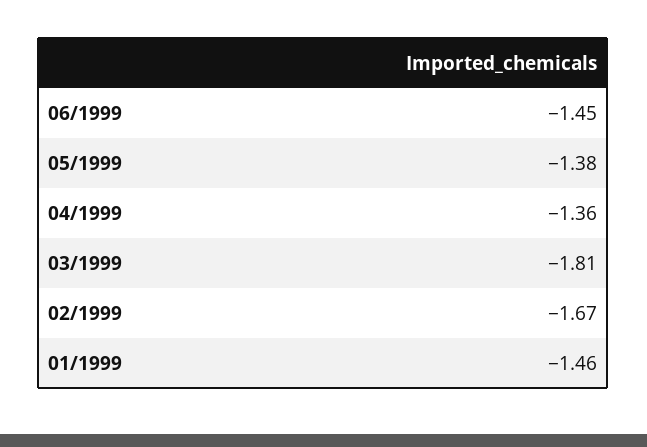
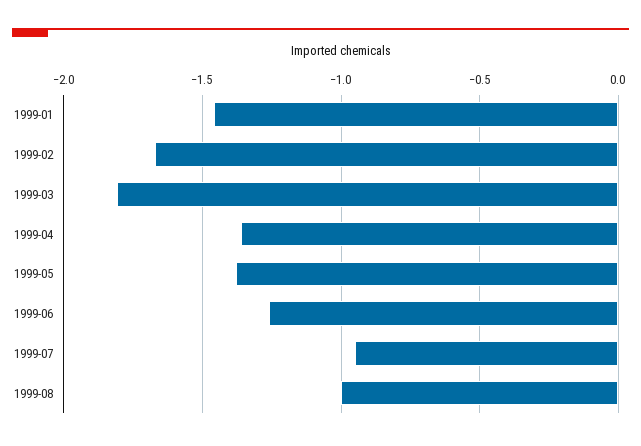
06/1999: -1.45 -> -1.25
1999-07: none -> -0.95
1999-08: none -> -1

